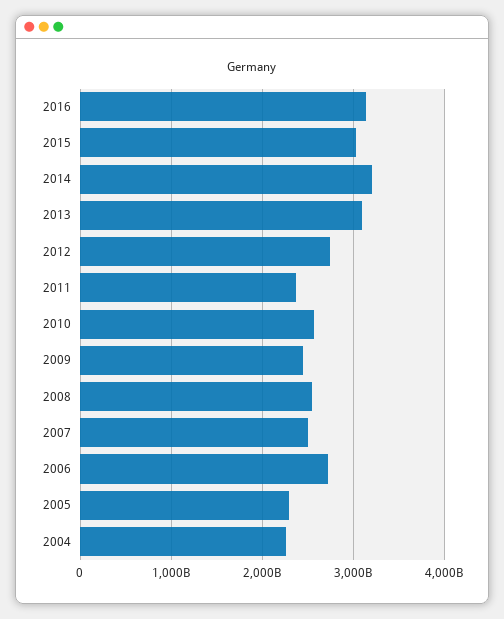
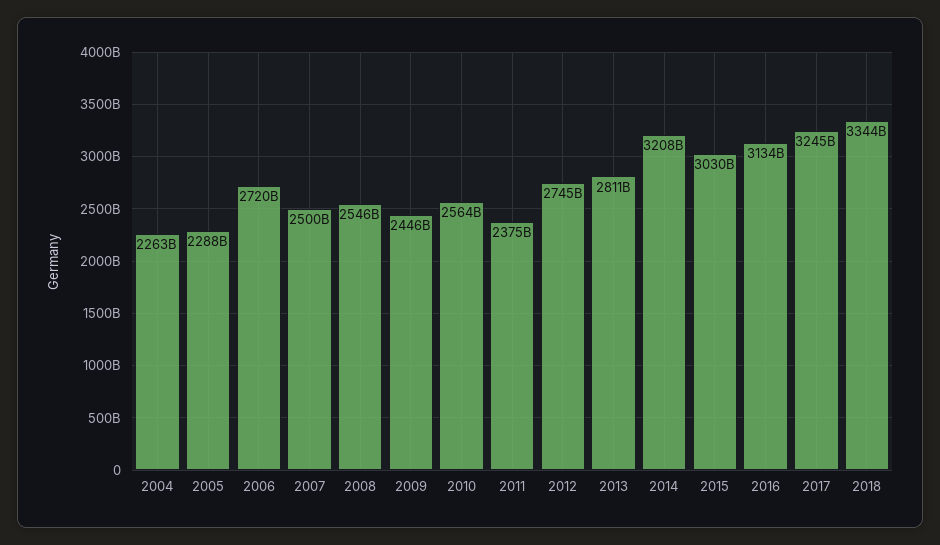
2013: 3100000000000 -> 2811000000000
2017: none -> 3245000000000
2018: none -> 3344000000000

